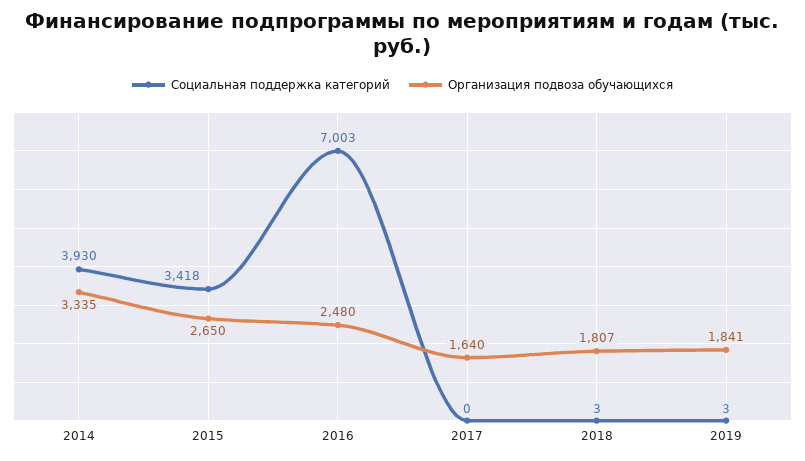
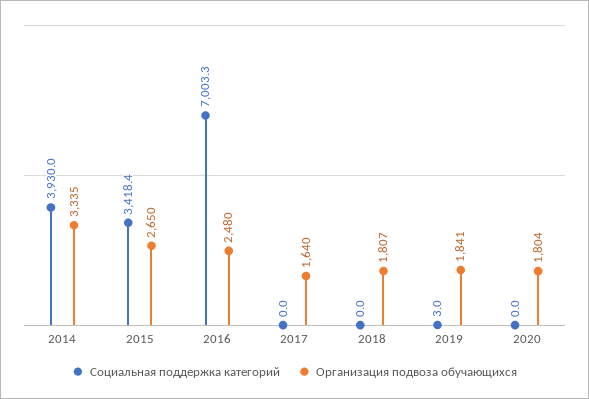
Социальная поддержка категорий, 2018: 3 -> 0
Социальная поддержка категорий, 2020: none -> 0
Организация подвоза обучающихся, 2020: none -> 1804

